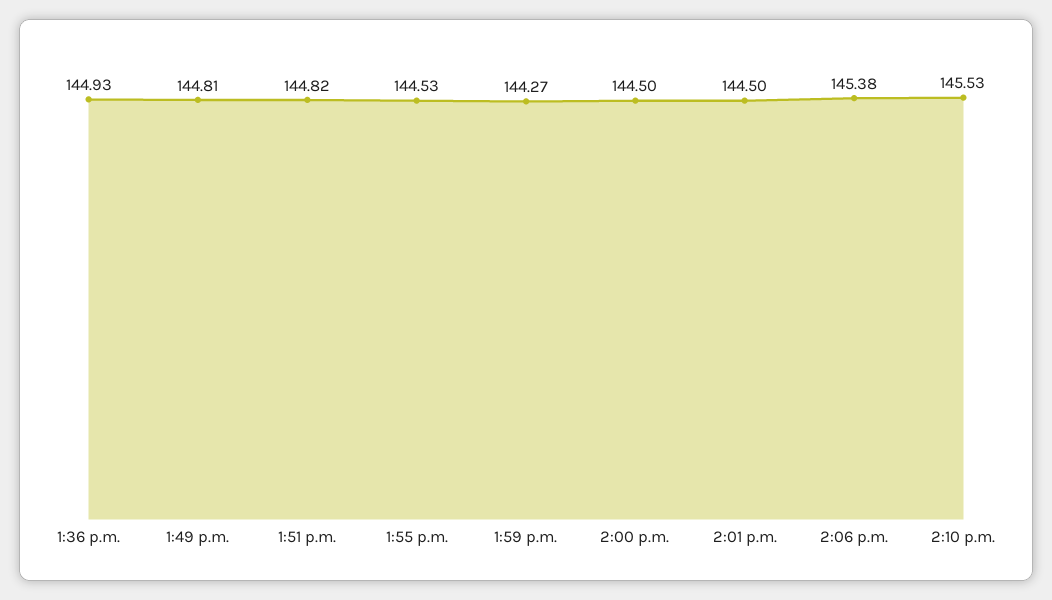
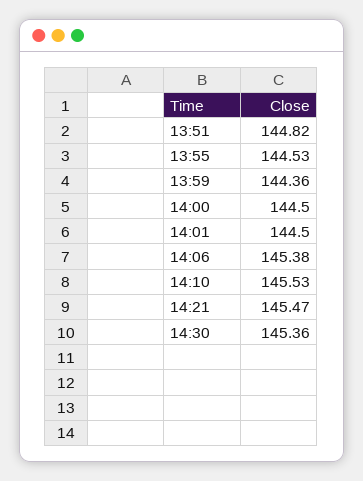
1:36 p.m.: 144.93 -> none
1:49 p.m.: 144.81 -> none
1:59 p.m.: 144.27 -> 144.36
14:21: none -> 145.47
14:30: none -> 145.36

